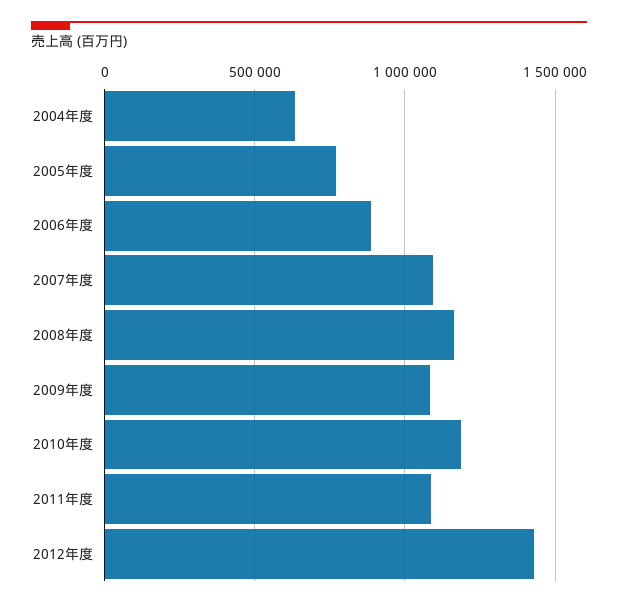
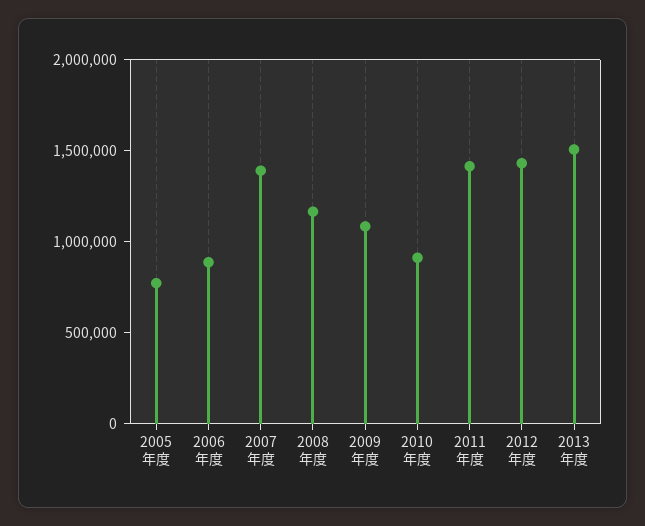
2004年度: 650000 -> none
2007年度: 1100000 -> 1400000
2010年度: 1200000 -> 900000
2011年度: 1100000 -> 1400000
2013年度: none -> 1500000

